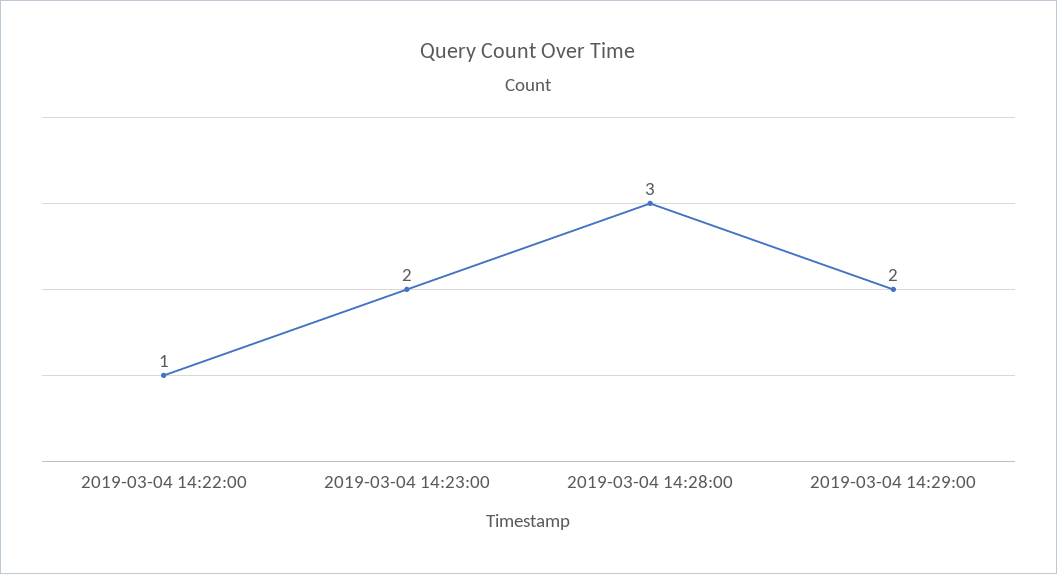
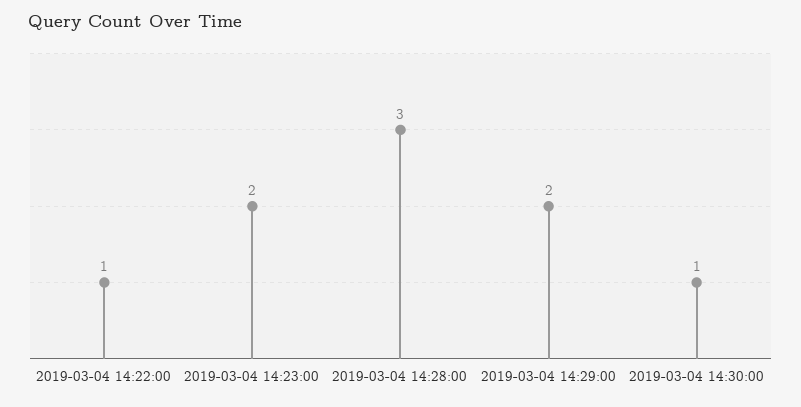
2019-03-04 14:30:00: none -> 1

